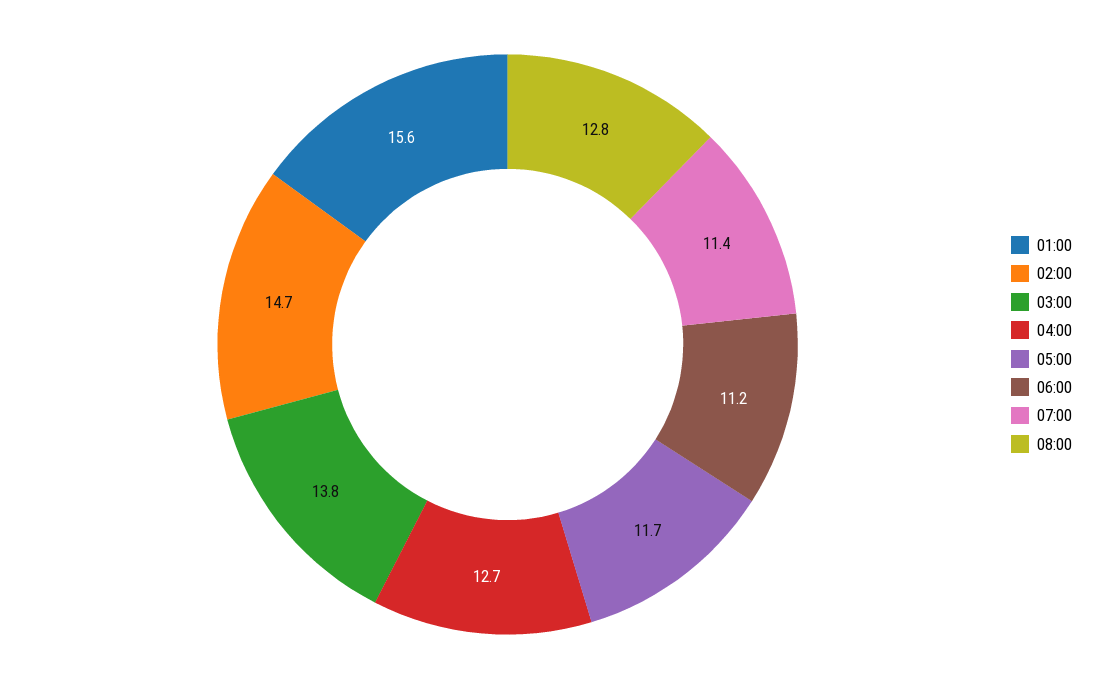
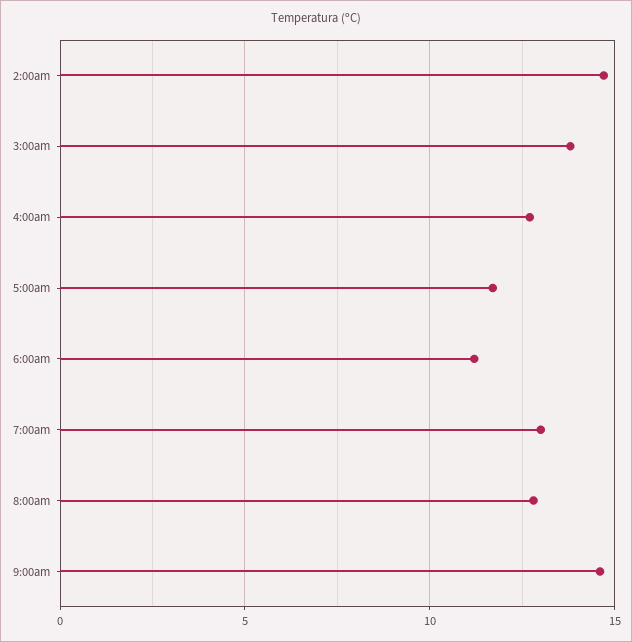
01:00: 15.6 -> none
07:00: 11.4 -> 13
9:00am: none -> 14.5

